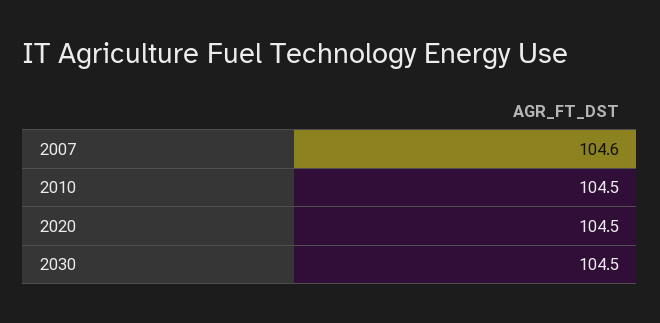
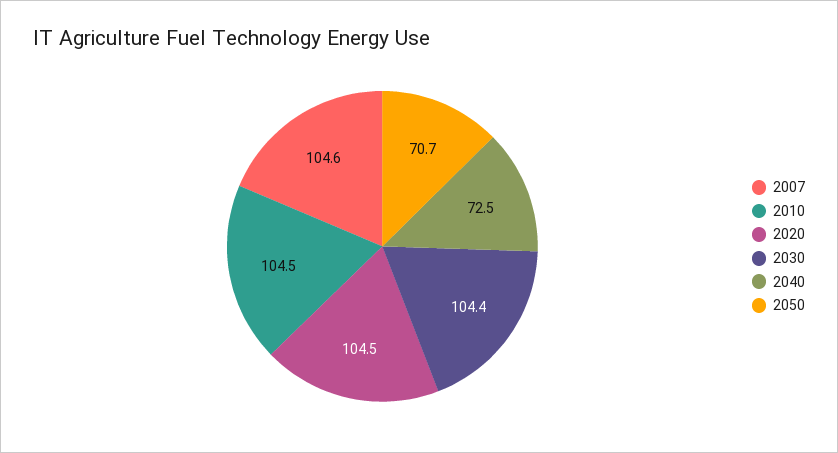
2030: 104.5 -> 104.4
2040: none -> 72.5
2050: none -> 70.7

